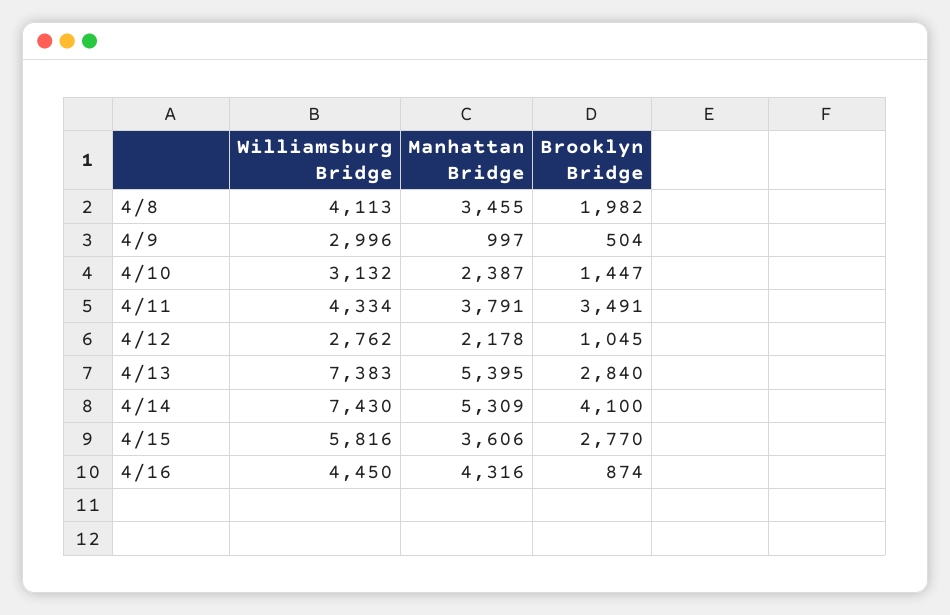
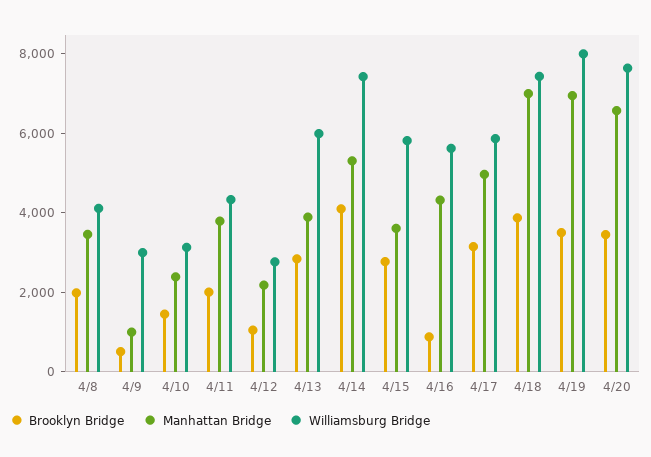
Brooklyn Bridge, 4/11: 3491 -> 2000
Williamsburg Bridge, 4/13: 7383 -> 6000
Manhattan Bridge, 4/13: 5395 -> 4000
Williamsburg Bridge, 4/16: 4450 -> 5500
Brooklyn Bridge, 4/17: none -> 3000
Manhattan Bridge, 4/17: none -> 5000
Williamsburg Bridge, 4/17: none -> 6000
Brooklyn Bridge, 4/18: none -> 4000
Manhattan Bridge, 4/18: none -> 7000
Williamsburg Bridge, 4/18: none -> 7500
Brooklyn Bridge, 4/19: none -> 3500
Manhattan Bridge, 4/19: none -> 7000
Williamsburg Bridge, 4/19: none -> 8000
Brooklyn Bridge, 4/20: none -> 3500
Manhattan Bridge, 4/20: none -> 6500
Williamsburg Bridge, 4/20: none -> 7500

